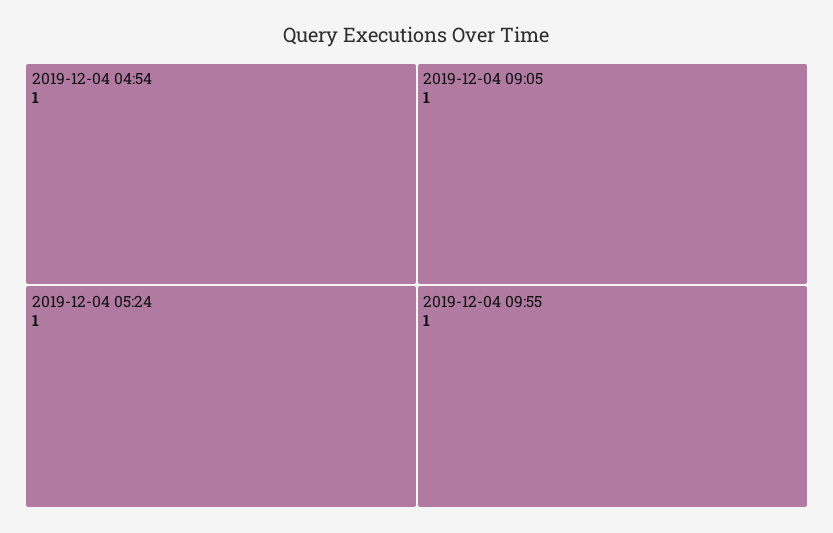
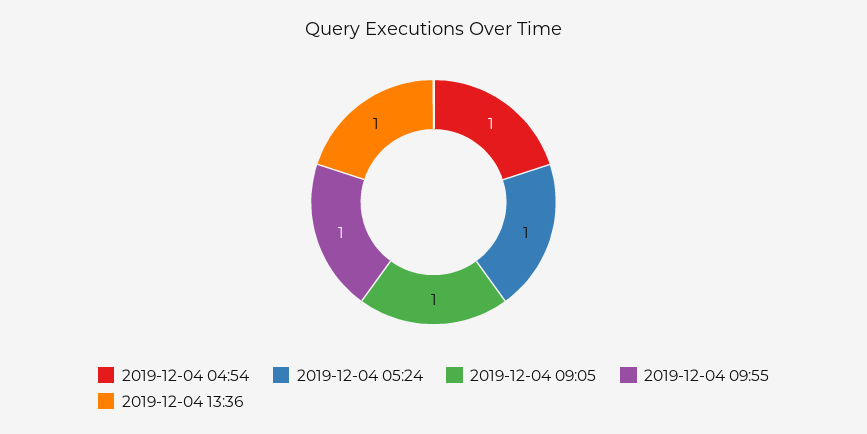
2019-12-04 13:36: none -> 1

